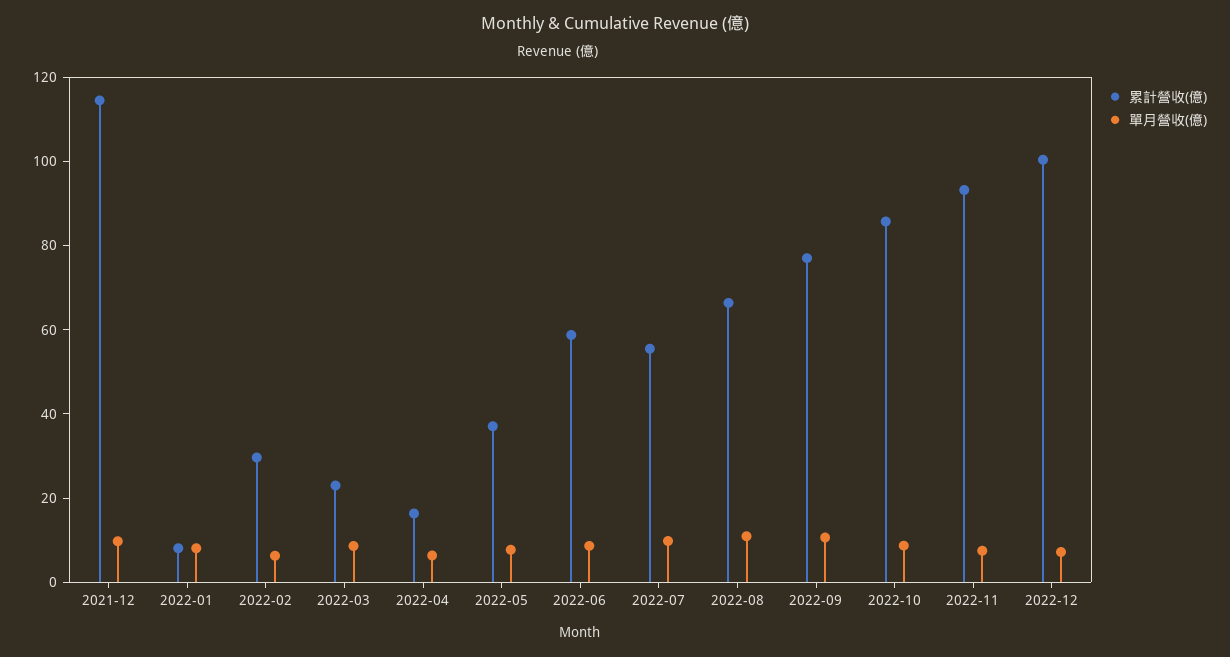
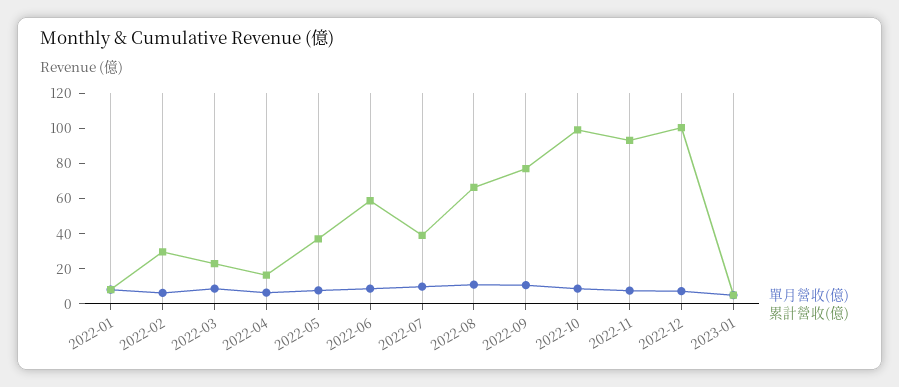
累計營收(億), 2021-12: 115 -> none
單月營收(億), 2021-12: 10 -> none
累計營收(億), 2022-07: 55 -> 40
累計營收(億), 2022-10: 85 -> 100
單月營收(億), 2023-01: none -> 5
累計營收(億), 2023-01: none -> 5

